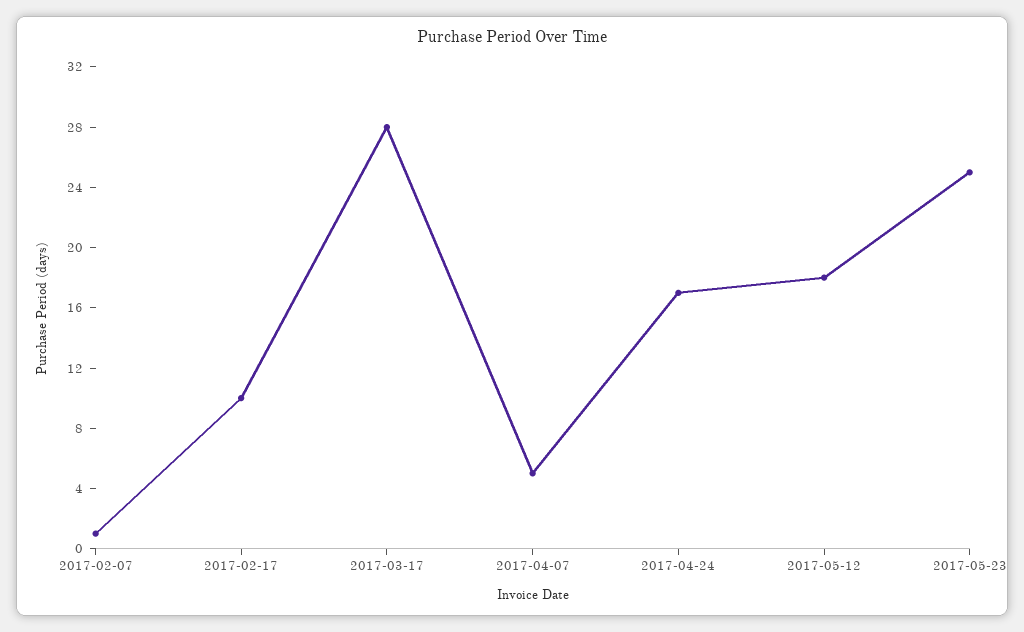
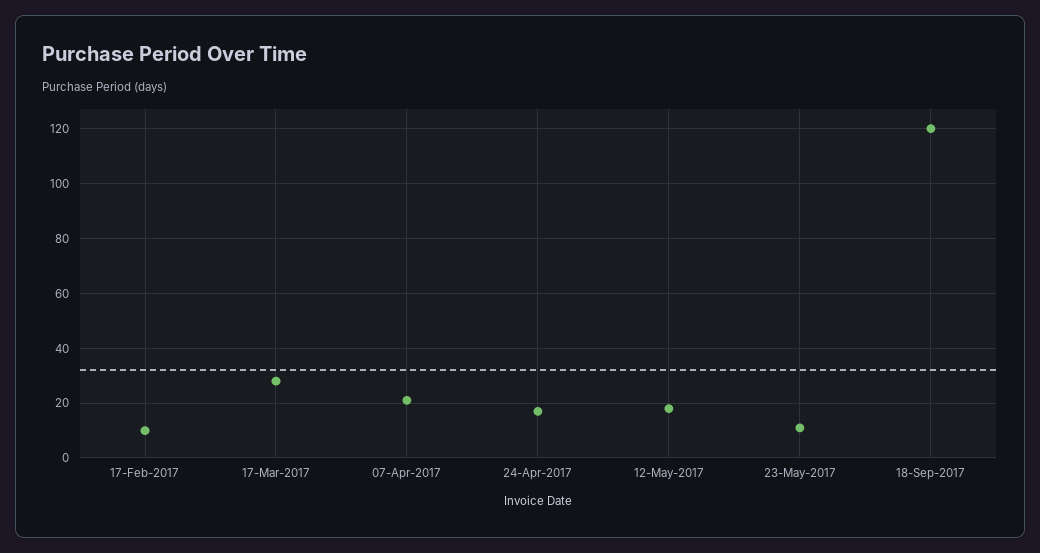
2017-02-07: 1 -> none
2017-04-07: 5 -> 20
2017-05-23: 25 -> 10
18-Sep-2017: none -> 120

